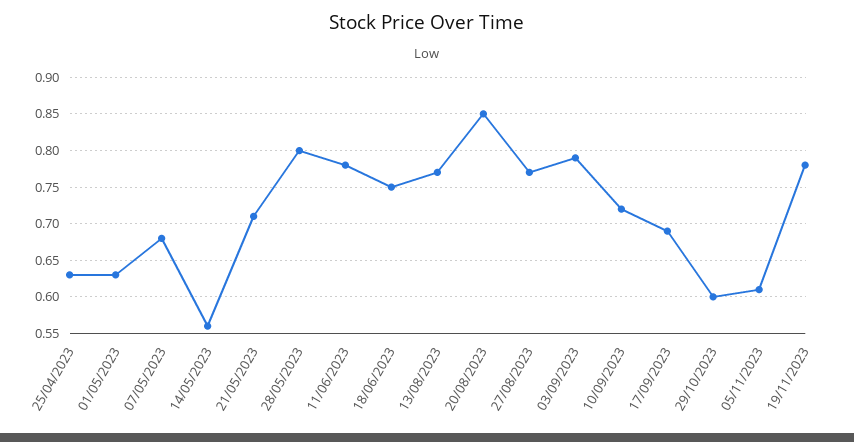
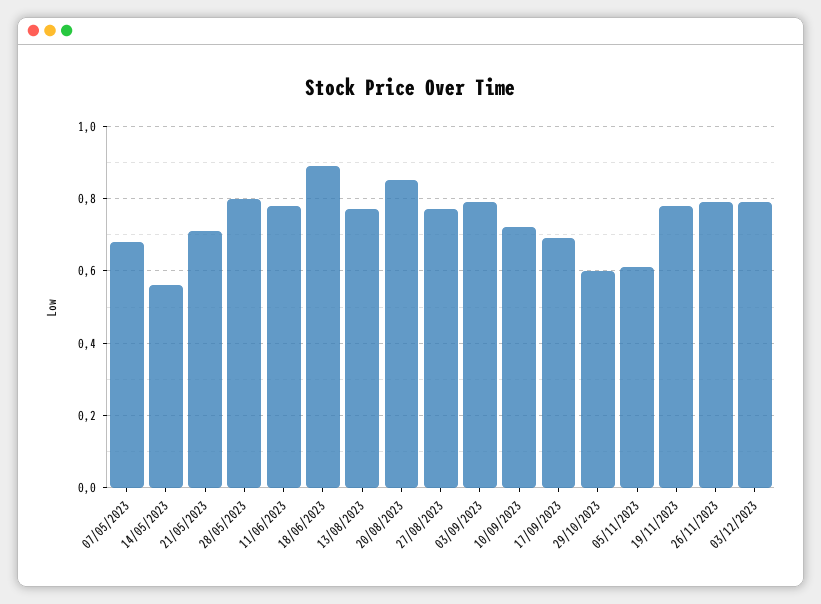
25/04/2023: 0.63 -> none
01/05/2023: 0.63 -> none
18/06/2023: 0.75 -> 0.9
26/11/2023: none -> 0.8
03/12/2023: none -> 0.8

